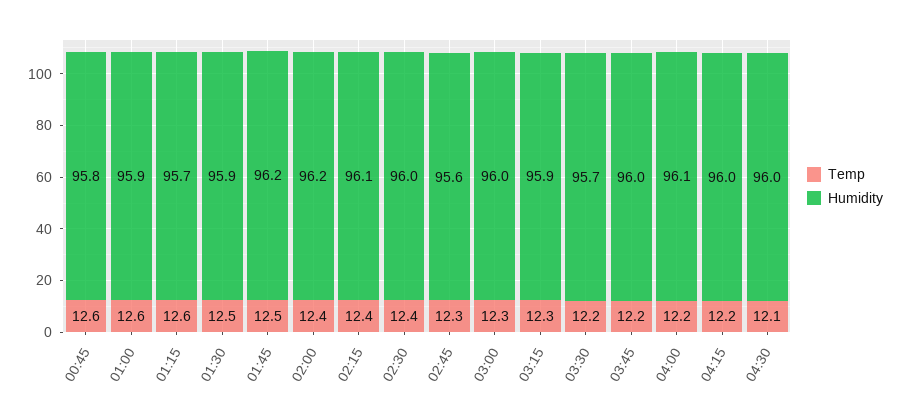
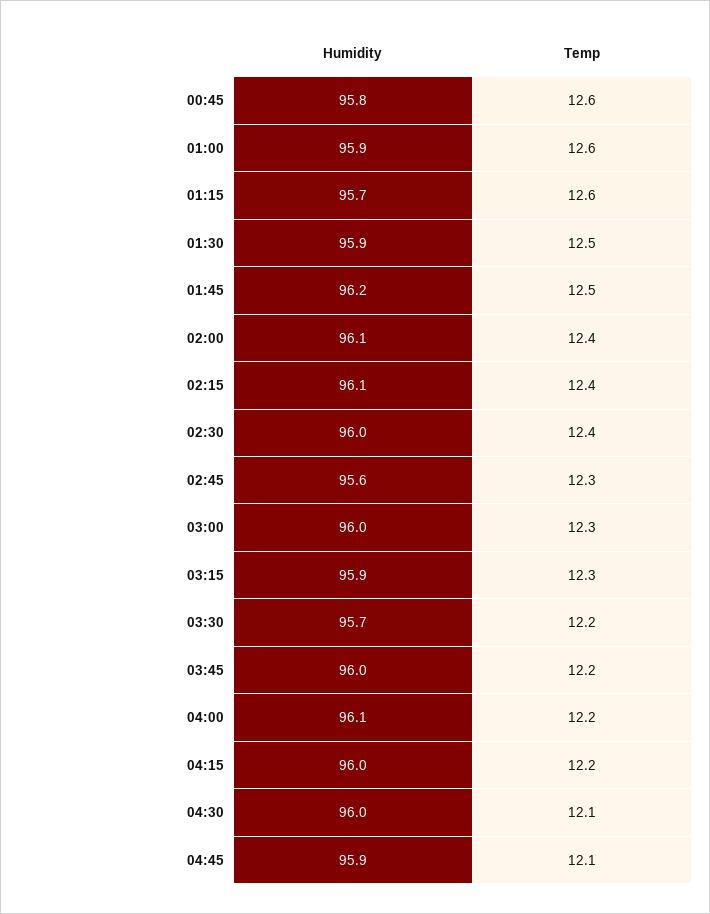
Humidity, 02:00: 96.2 -> 96.1
Humidity, 04:45: none -> 95.9
Temp, 04:45: none -> 12.1

